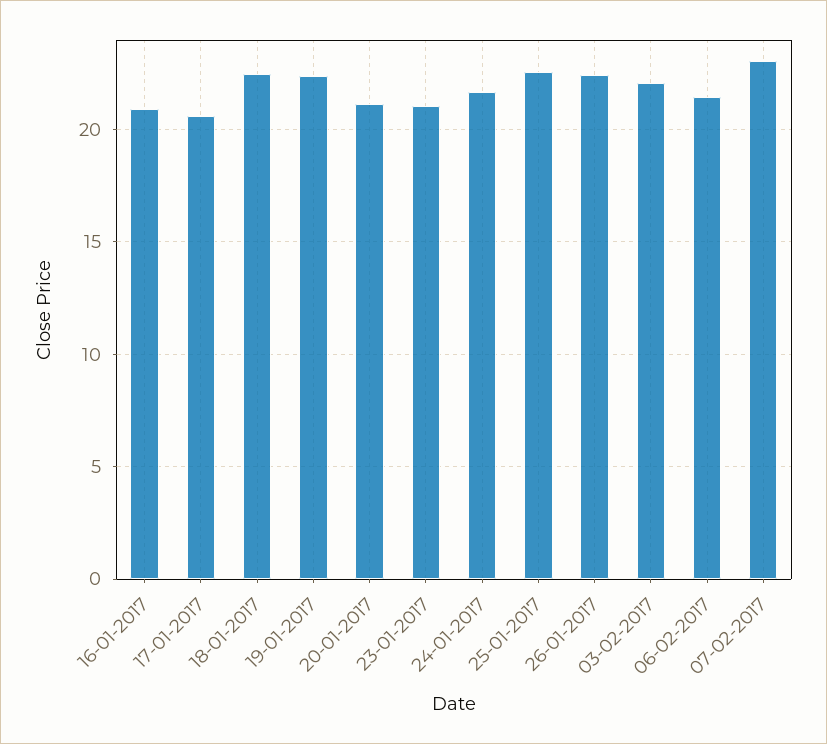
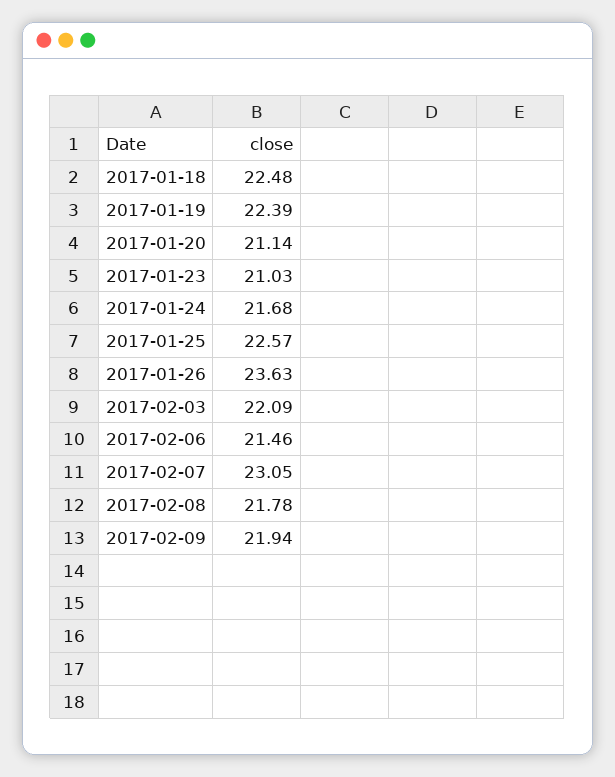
16-01-2017: 21 -> none
17-01-2017: 20.5 -> none
26-01-2017: 22.5 -> 23.63
2017-02-08: none -> 21.78
2017-02-09: none -> 21.94

